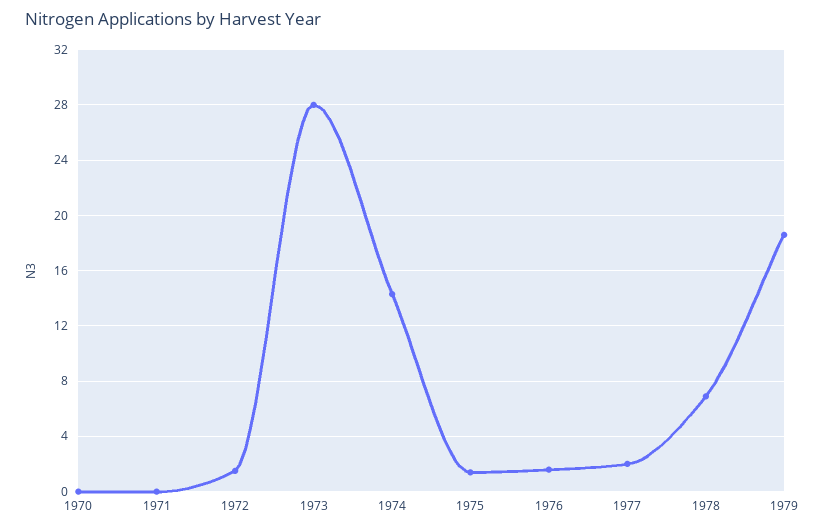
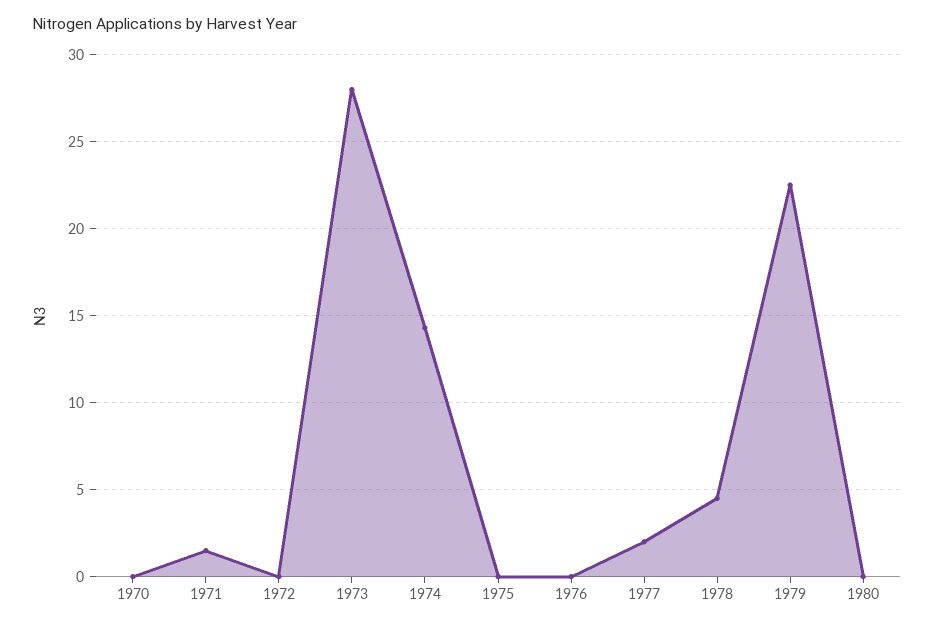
1971: 0 -> 1.5
1972: 1.5 -> 0
1975: 1.5 -> 0
1976: 1.5 -> 0
1978: 7 -> 4.5
1979: 18.5 -> 22.5
1980: none -> 0

